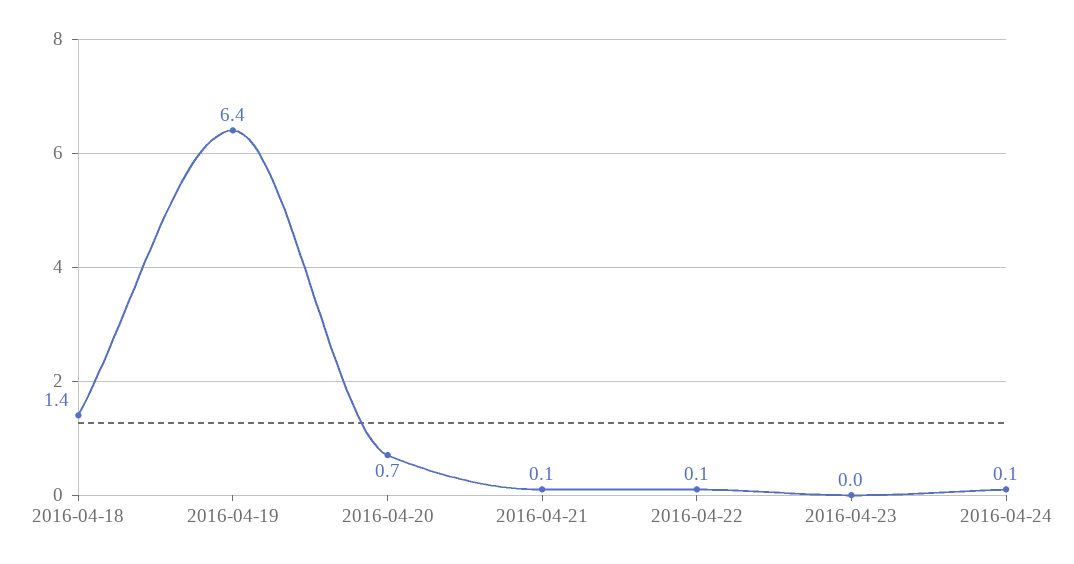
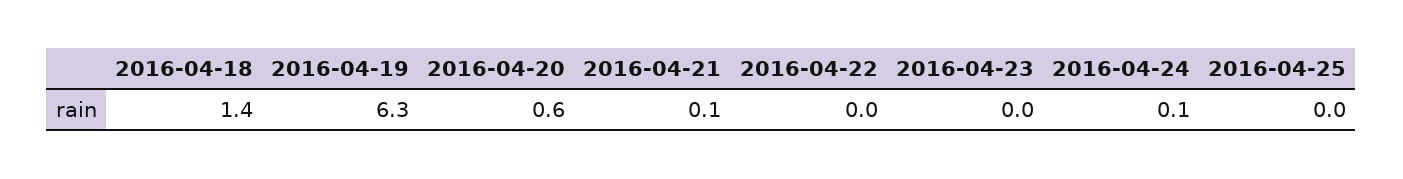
2016-04-19: 6.4 -> 6.3
2016-04-20: 0.7 -> 0.6
2016-04-22: 0.1 -> 0
2016-04-25: none -> 0

